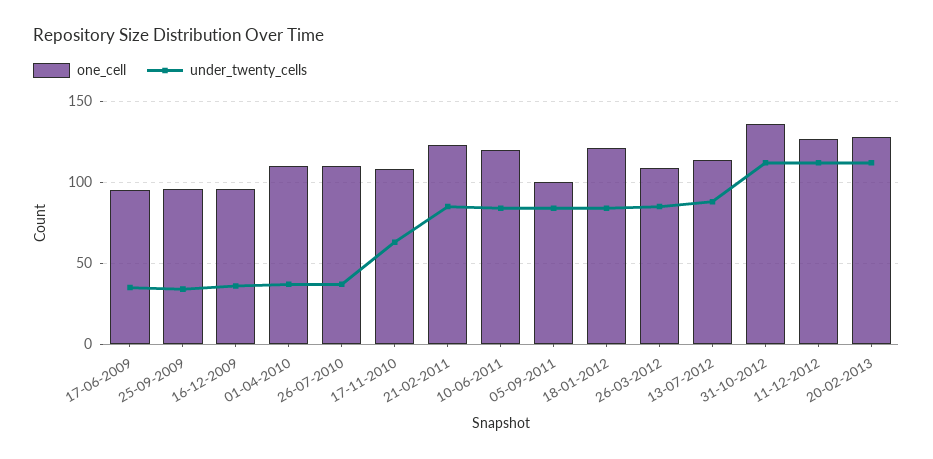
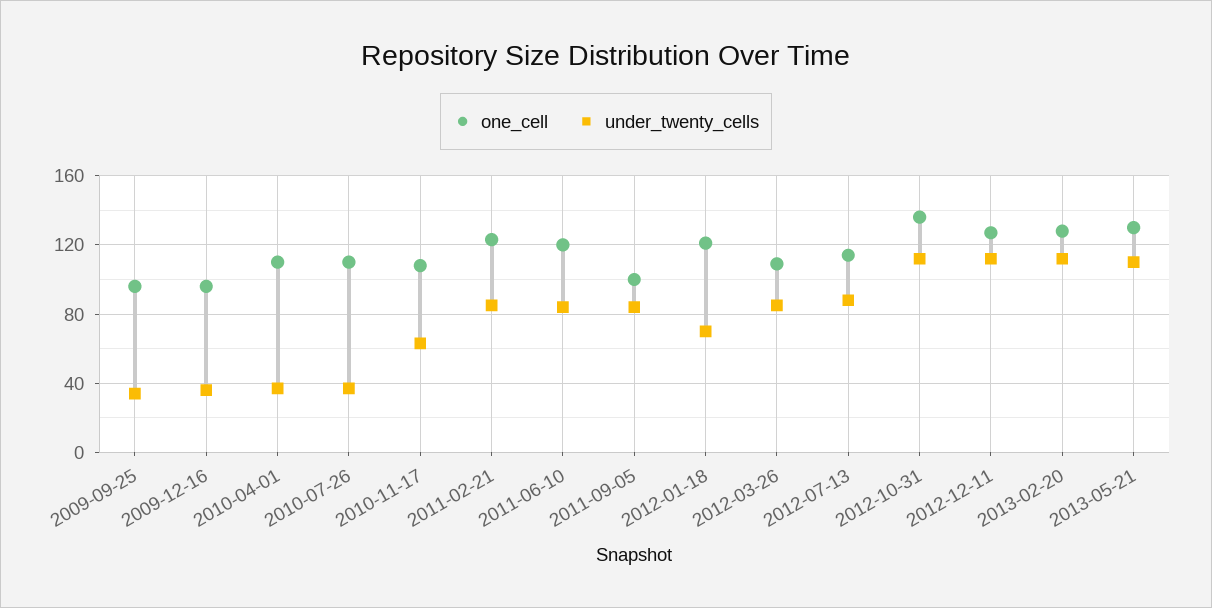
one_cell, 17-06-2009: 95 -> none
under_twenty_cells, 17-06-2009: 35 -> none
under_twenty_cells, 18-01-2012: 85 -> 70
one_cell, 2013-05-21: none -> 130
under_twenty_cells, 2013-05-21: none -> 110

